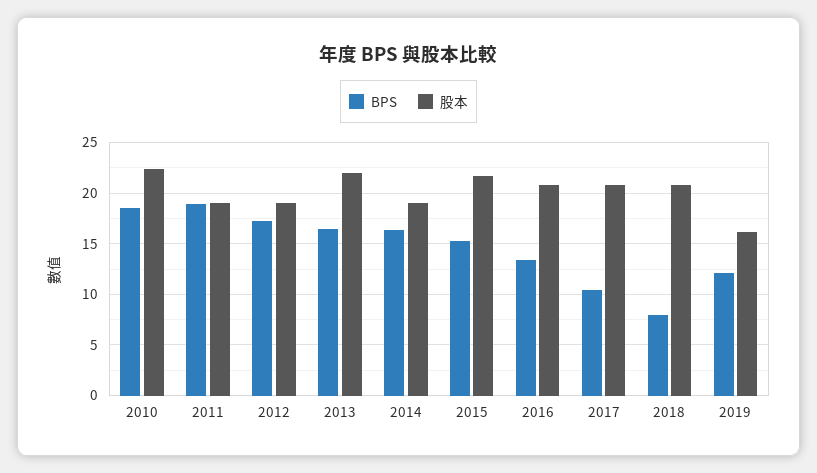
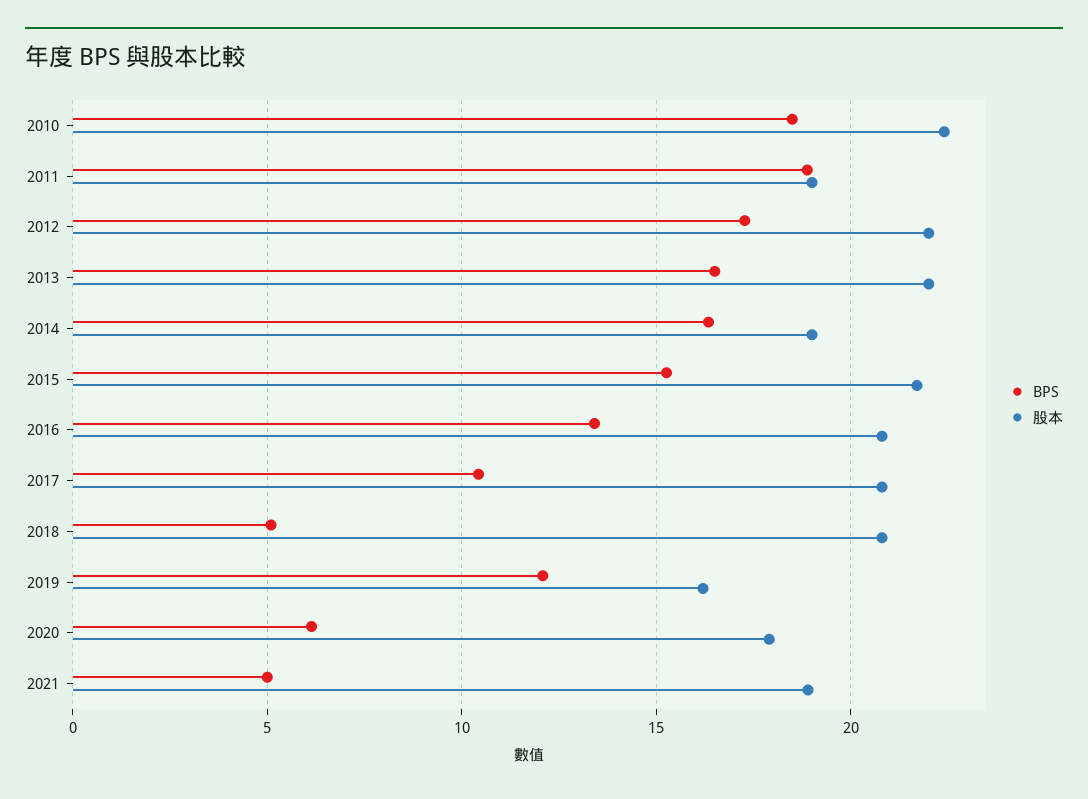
股本, 2012: 19 -> 22
BPS, 2018: 8 -> 5
BPS, 2020: none -> 6
股本, 2020: none -> 18
BPS, 2021: none -> 5
股本, 2021: none -> 19

